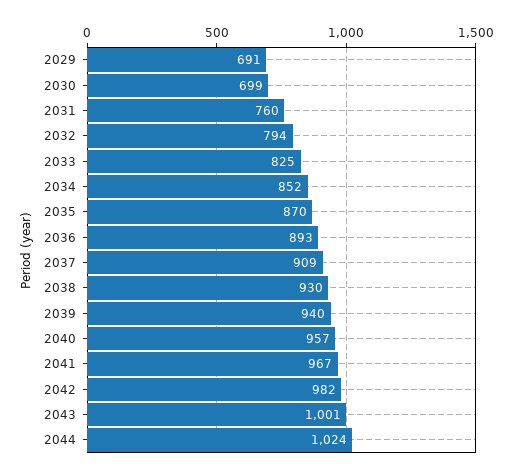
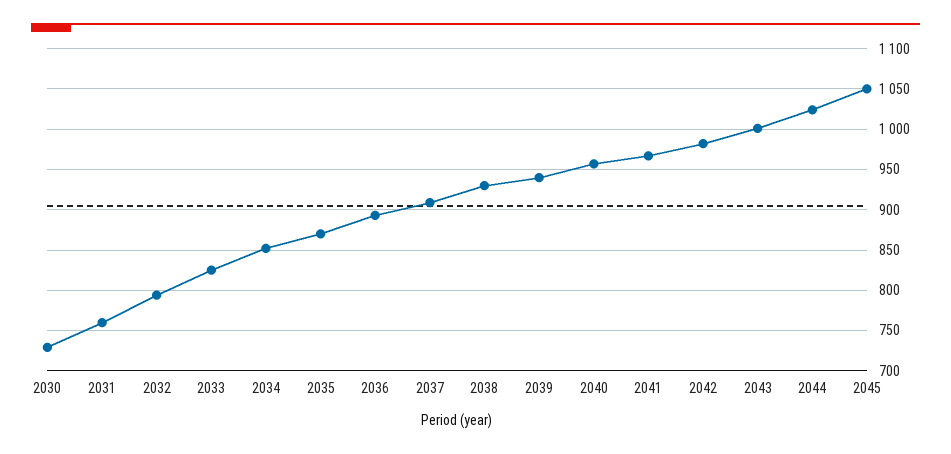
2029: 691 -> none
2030: 699 -> 730
2045: none -> 1050

